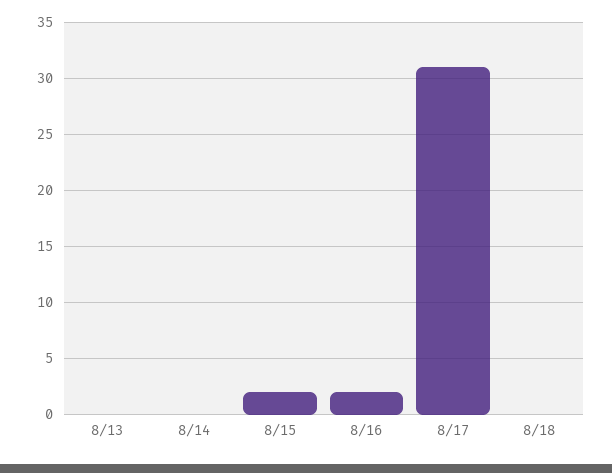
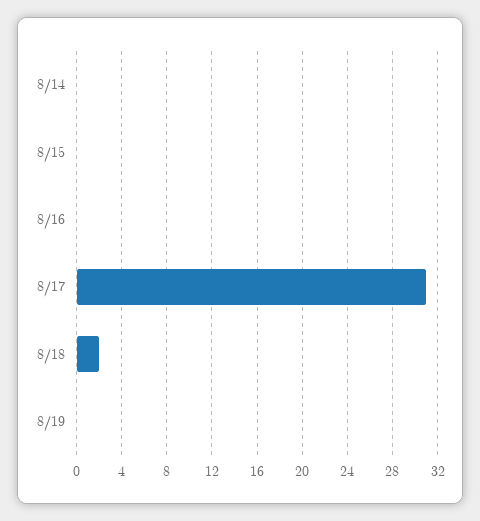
8/13: 0 -> none
8/15: 2 -> 0
8/16: 2 -> 0
8/18: 0 -> 2
8/19: none -> 0

